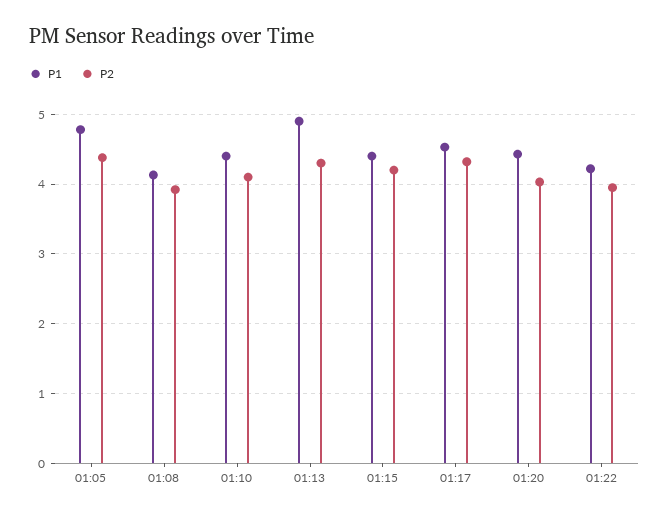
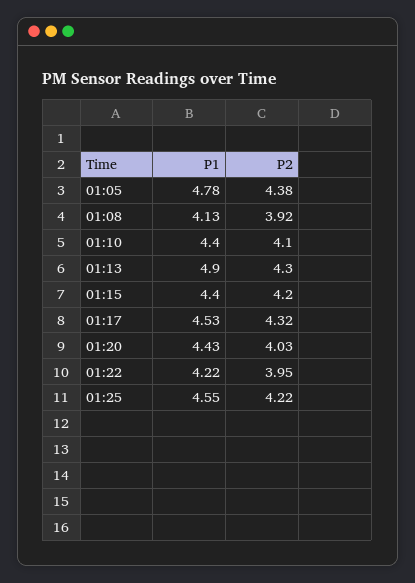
P1, 01:25: none -> 4.55
P2, 01:25: none -> 4.22

